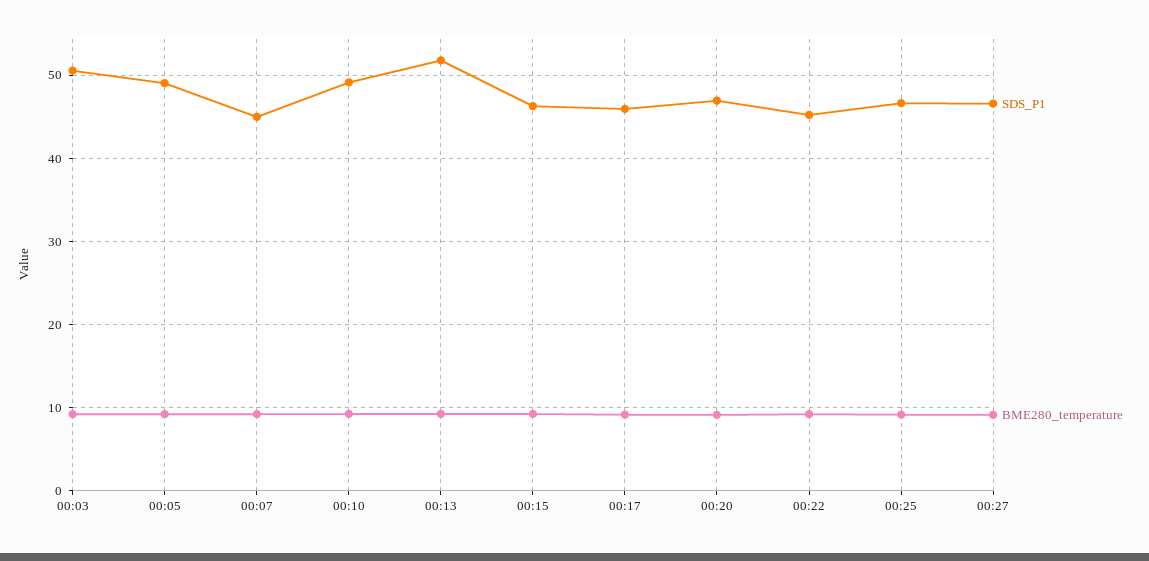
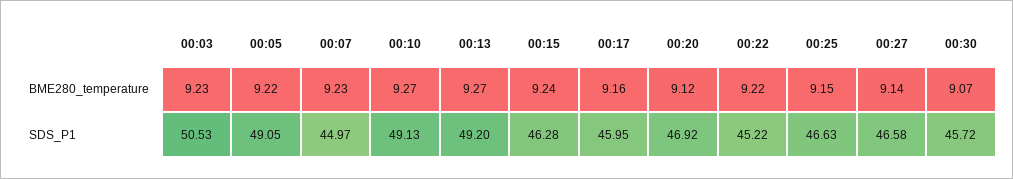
SDS_P1, 00:13: 52 -> 49.2
BME280_temperature, 00:30: none -> 9.07
SDS_P1, 00:30: none -> 45.72

